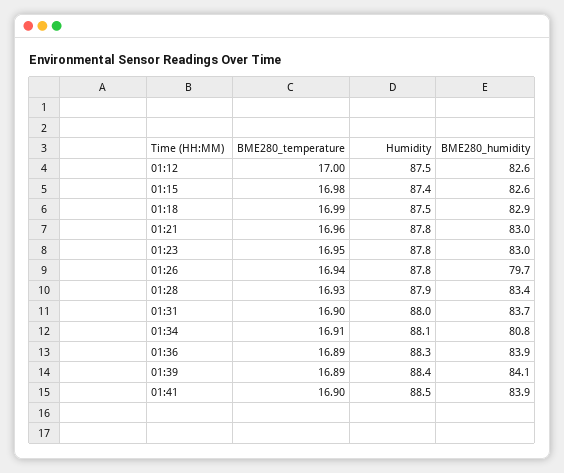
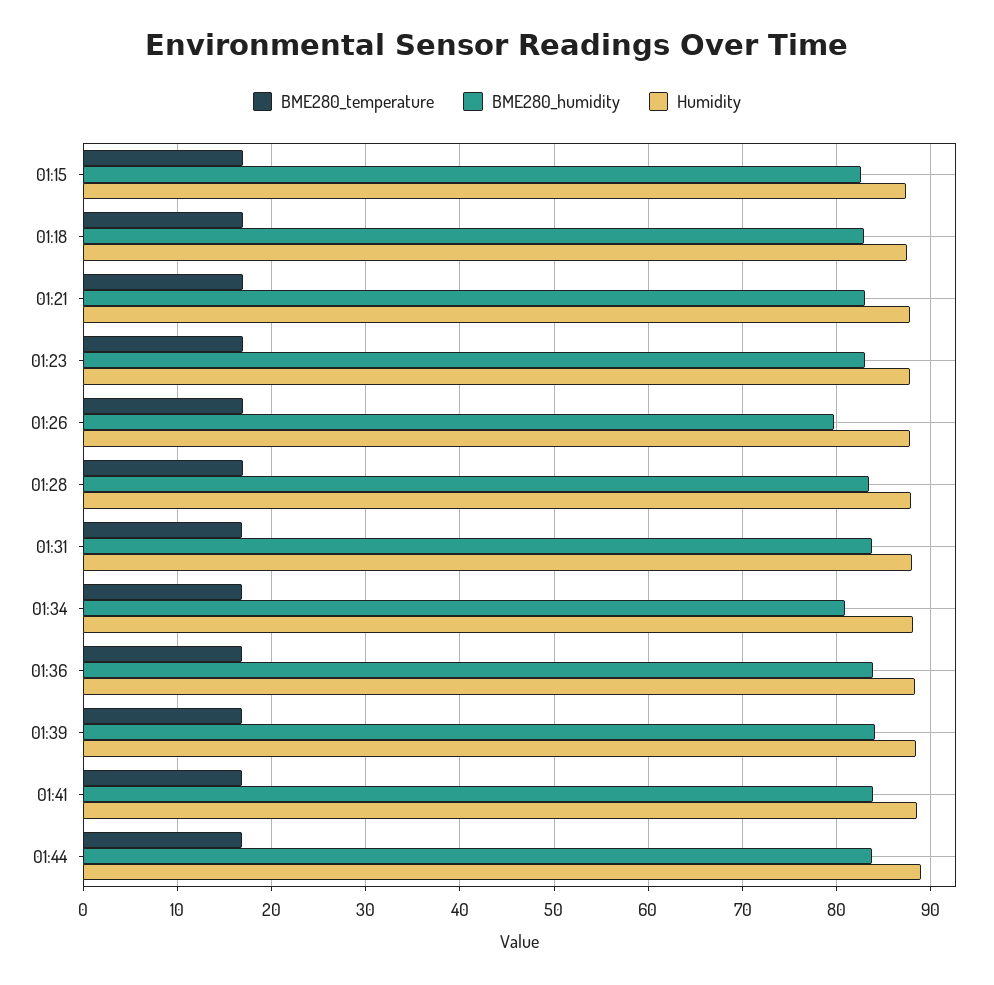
BME280_temperature, 01:12: 17 -> none
Humidity, 01:12: 87.5 -> none
BME280_humidity, 01:12: 82.6 -> none
BME280_temperature, 01:44: none -> 17
BME280_humidity, 01:44: none -> 84
Humidity, 01:44: none -> 89

